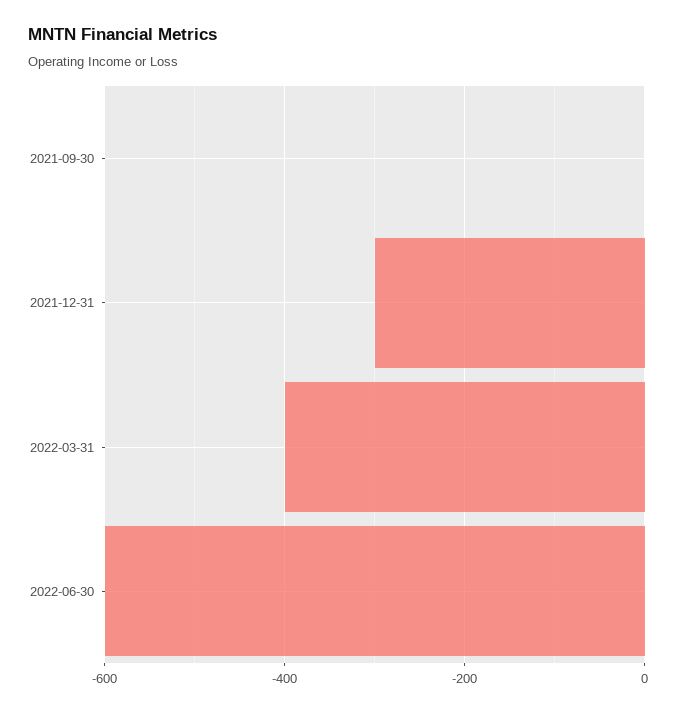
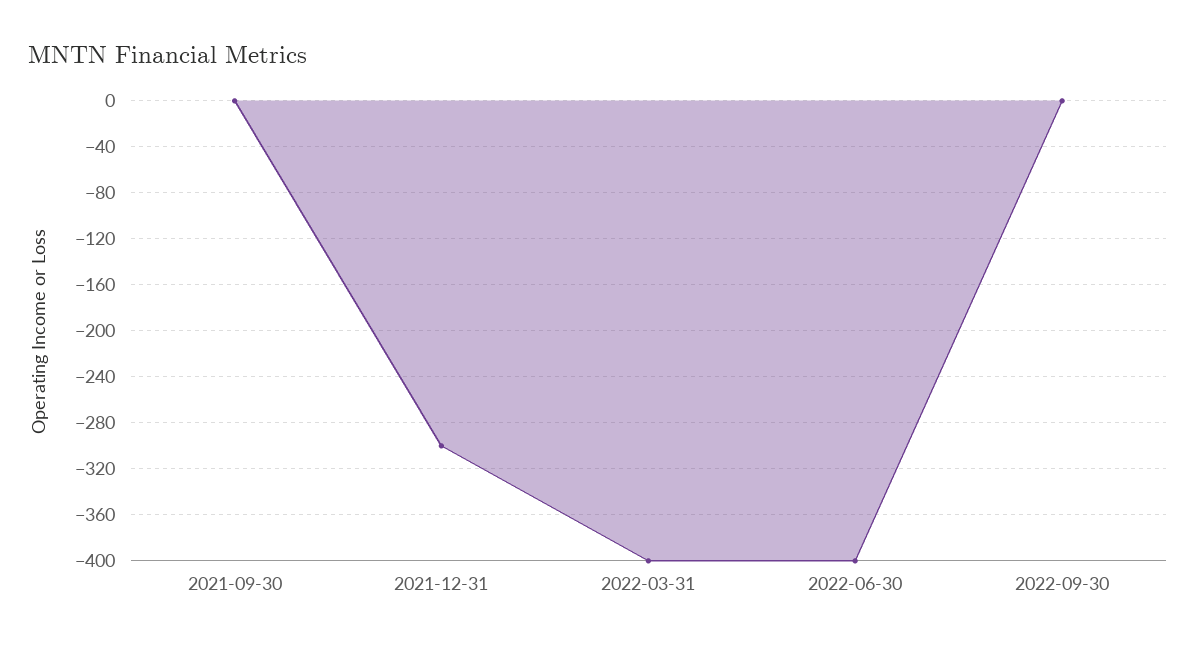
2022-06-30: -600 -> -400
2022-09-30: none -> 0

